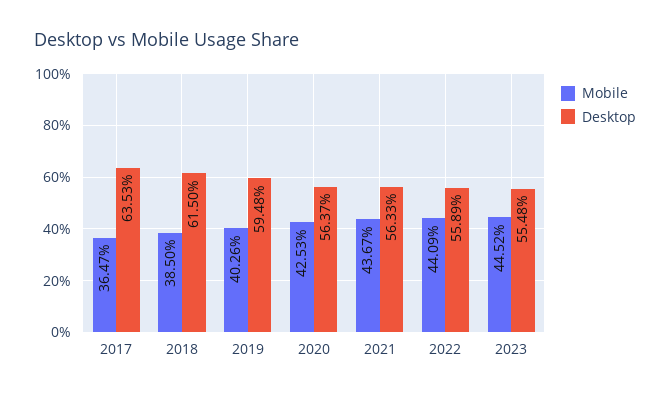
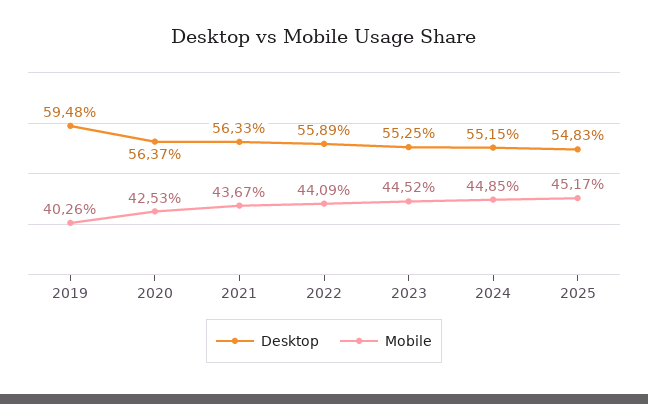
Mobile, 2017: 36.47 -> none
Desktop, 2017: 63.53 -> none
Mobile, 2018: 38.5 -> none
Desktop, 2018: 61.5 -> none
Desktop, 2023: 55.48 -> 55.25
Desktop, 2024: none -> 55.15
Mobile, 2024: none -> 44.85
Desktop, 2025: none -> 54.83
Mobile, 2025: none -> 45.17

